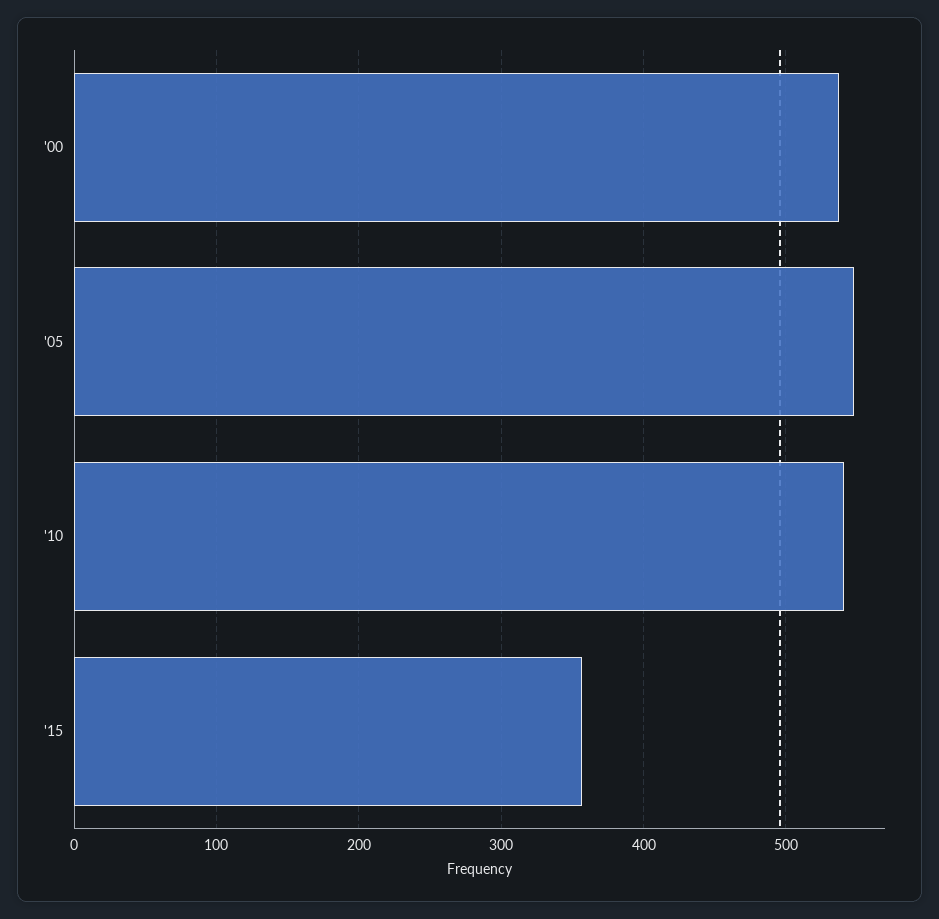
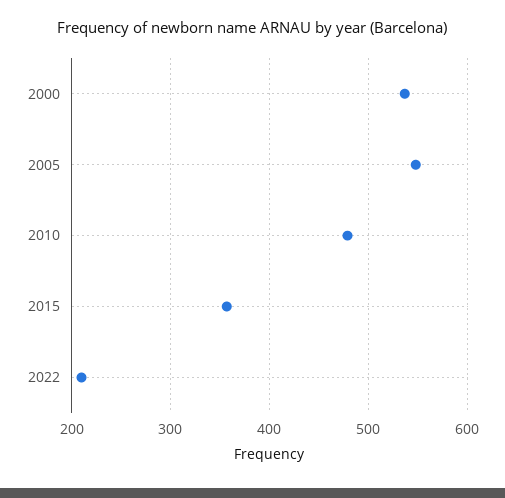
'10: 540 -> 480
2022: none -> 210

